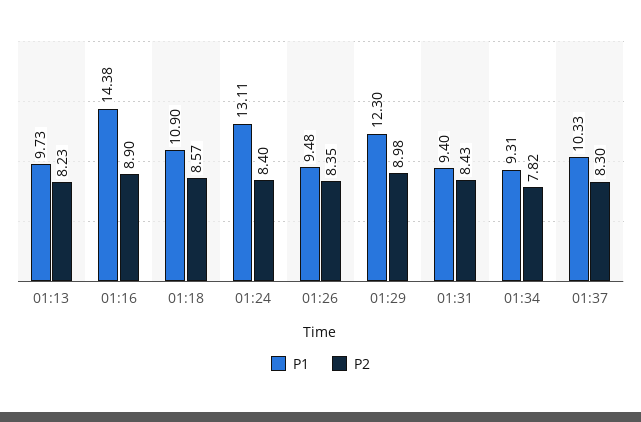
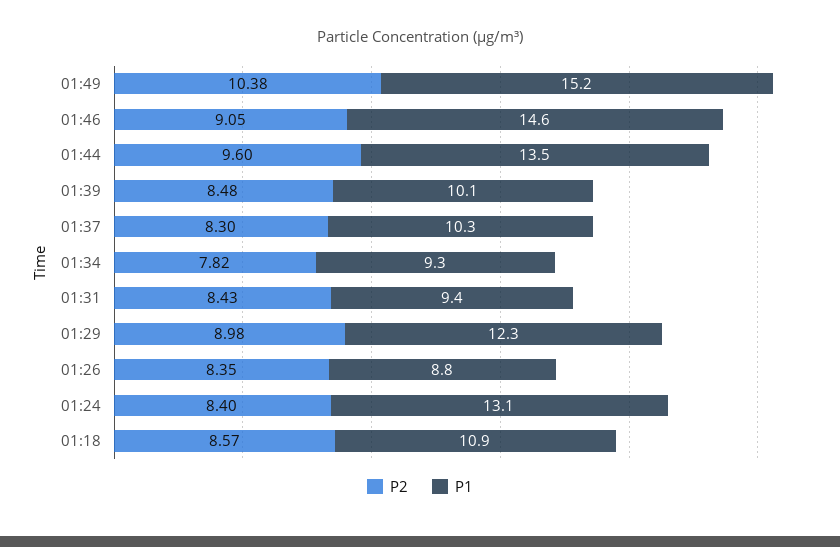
P1, 01:13: 9.73 -> none
P2, 01:13: 8.23 -> none
P1, 01:16: 14.38 -> none
P2, 01:16: 8.9 -> none
P1, 01:26: 9.48 -> 8.8
P2, 01:49: none -> 10.38
P1, 01:49: none -> 15.2
P2, 01:46: none -> 9.05
P1, 01:46: none -> 14.6
P2, 01:44: none -> 9.6
P1, 01:44: none -> 13.5
P2, 01:39: none -> 8.48
P1, 01:39: none -> 10.1

